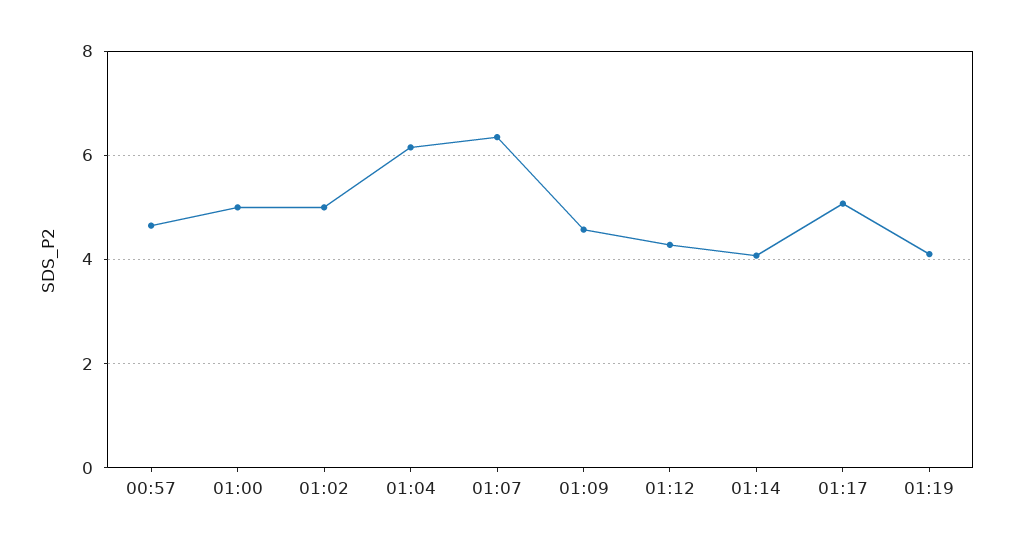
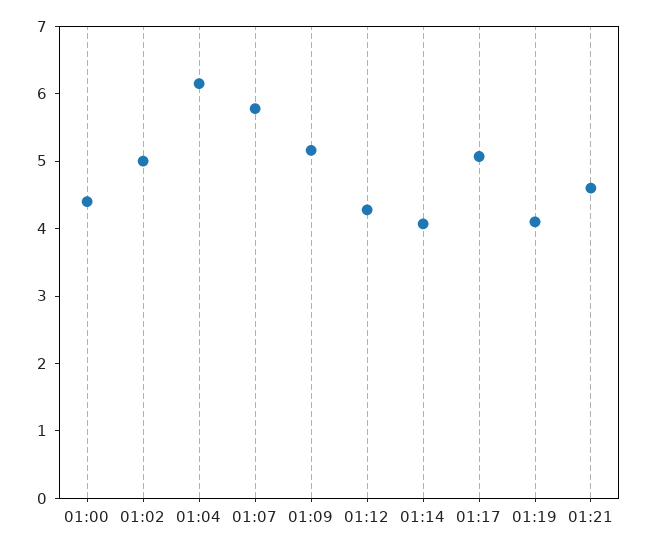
00:57: 4.6 -> none
01:00: 5 -> 4.4
01:07: 6.4 -> 5.8
01:09: 4.6 -> 5.2
01:21: none -> 4.6

